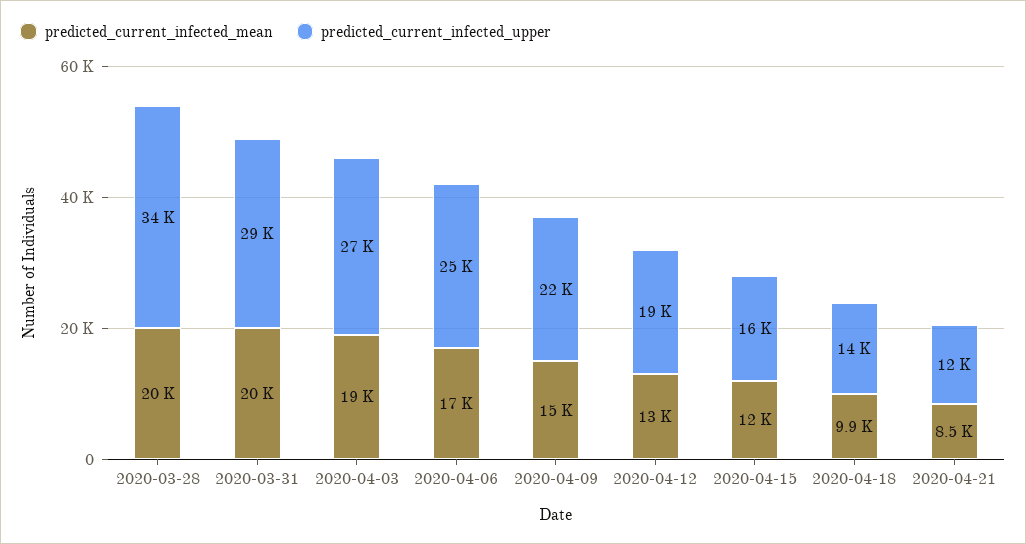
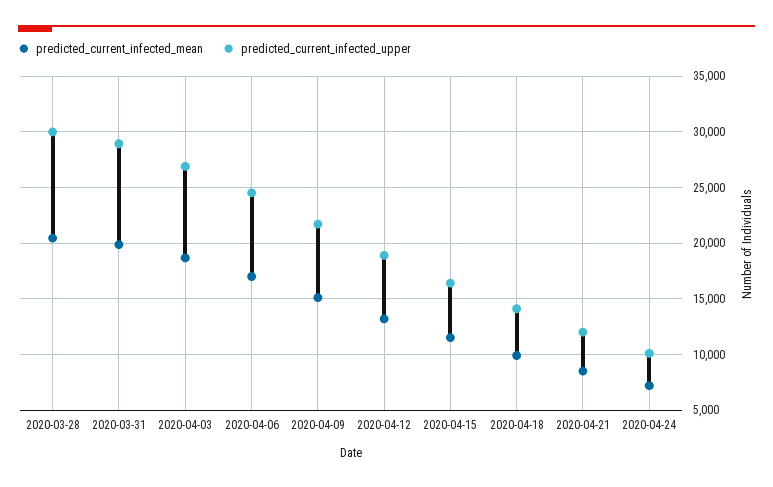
predicted_current_infected_upper, 2020-03-28: 34000 -> 30000
predicted_current_infected_mean, 2020-04-24: none -> 7000
predicted_current_infected_upper, 2020-04-24: none -> 10000

